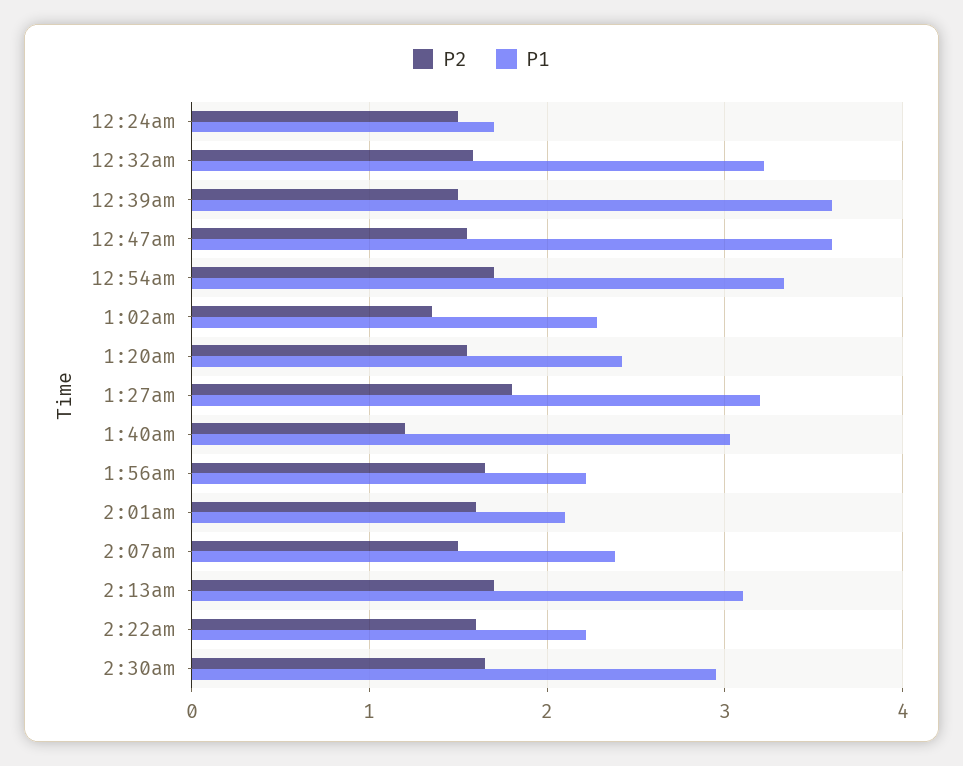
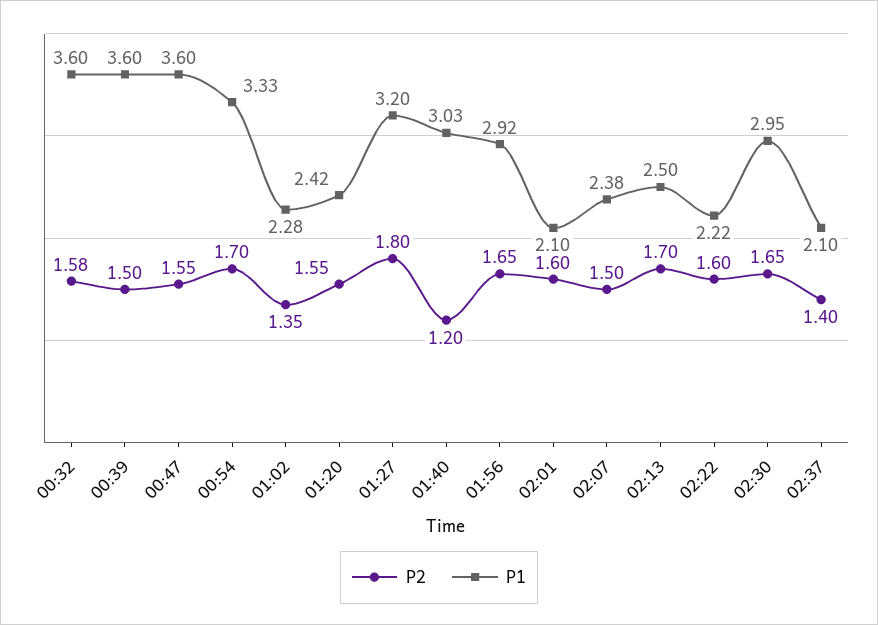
P2, 12:24am: 1.5 -> none
P1, 12:24am: 1.7 -> none
P1, 12:32am: 3.2 -> 3.6
P1, 1:56am: 2.2 -> 2.92
P1, 2:13am: 3.1 -> 2.5
P2, 02:37: none -> 1.4
P1, 02:37: none -> 2.1

